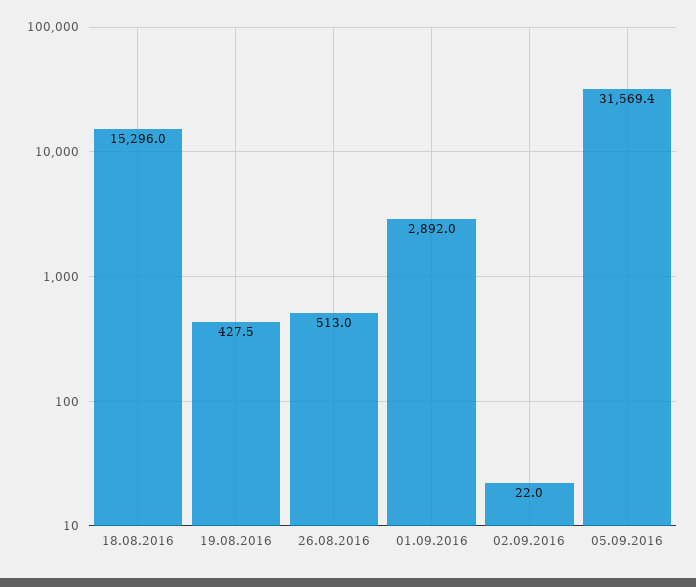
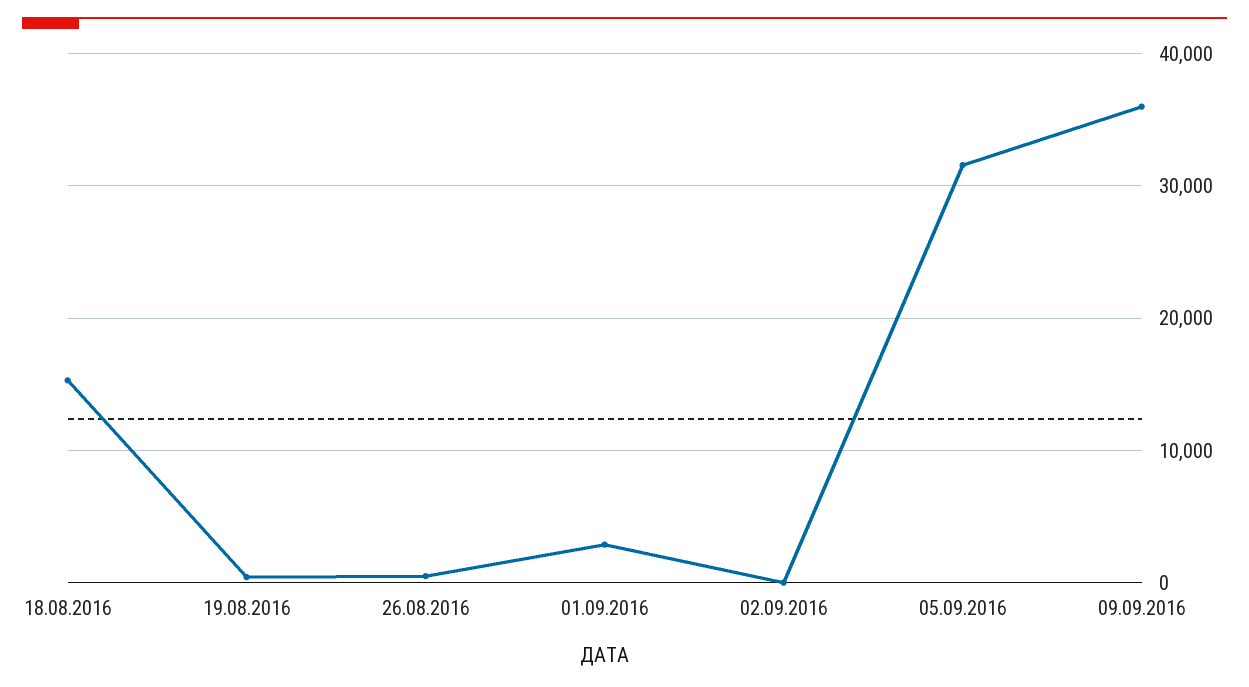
09.09.2016: none -> 36000

